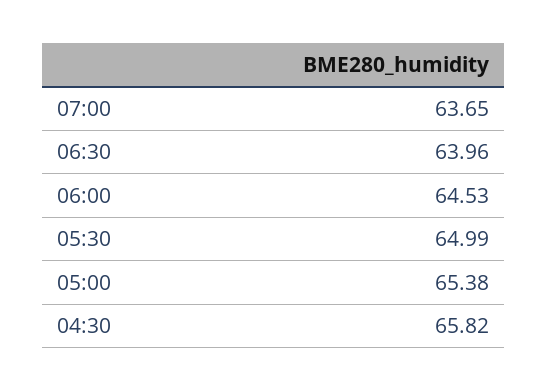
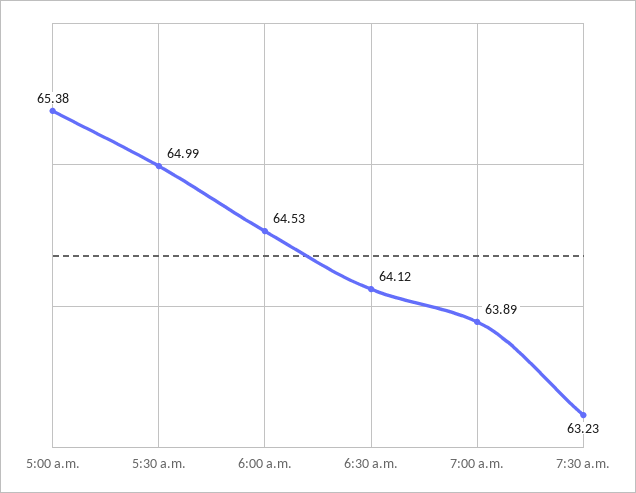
07:00: 63.65 -> 63.89
06:30: 63.96 -> 64.12
04:30: 65.82 -> none
7:30 a.m.: none -> 63.23

